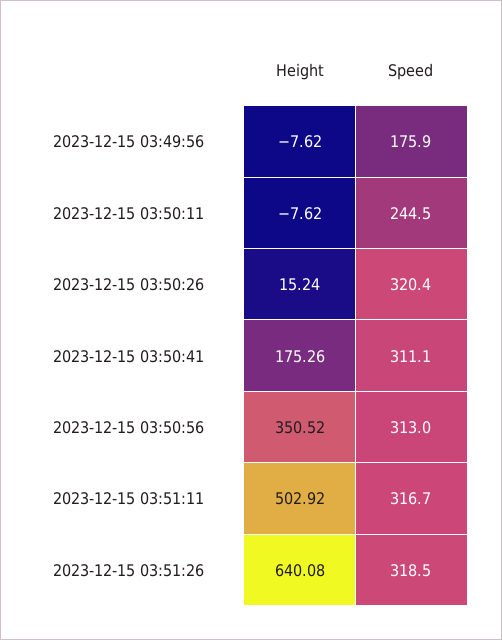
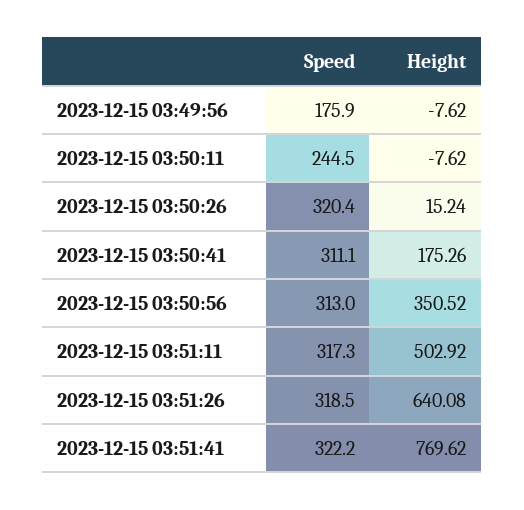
Speed, 2023-12-15 03:51:11: 316.7 -> 317.3
Speed, 2023-12-15 03:51:41: none -> 322.2
Height, 2023-12-15 03:51:41: none -> 769.62

